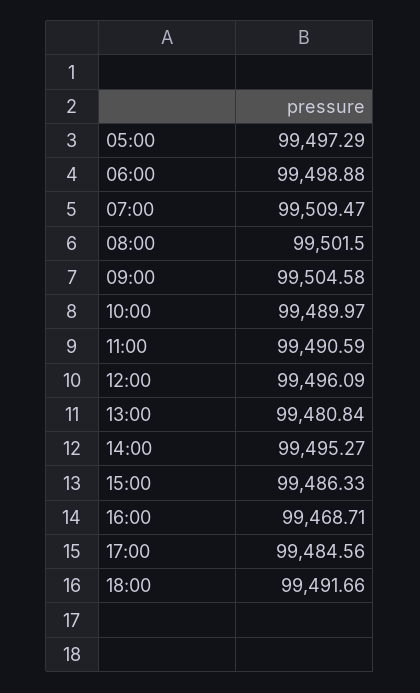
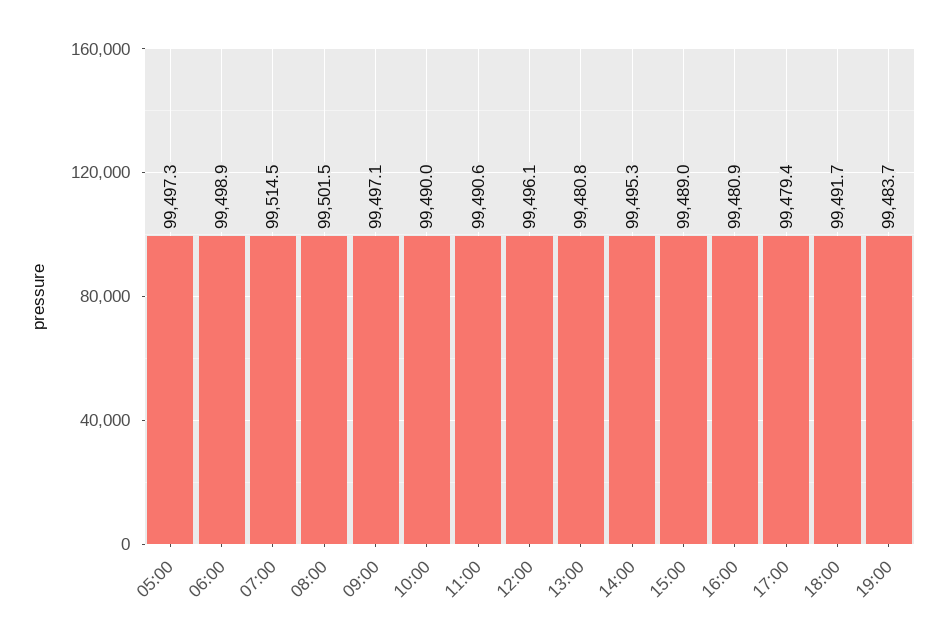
07:00: 99509.47 -> 99514.5
09:00: 99504.58 -> 99497.1
15:00: 99486.33 -> 99489
16:00: 99468.71 -> 99480.9
17:00: 99484.56 -> 99479.4
19:00: none -> 99483.7

